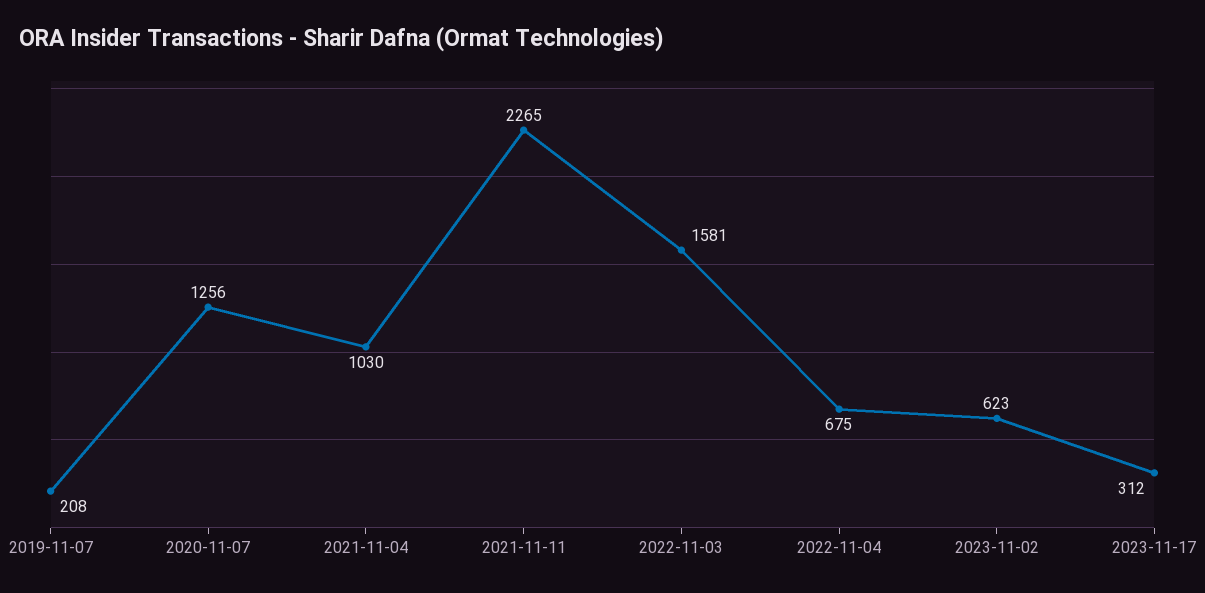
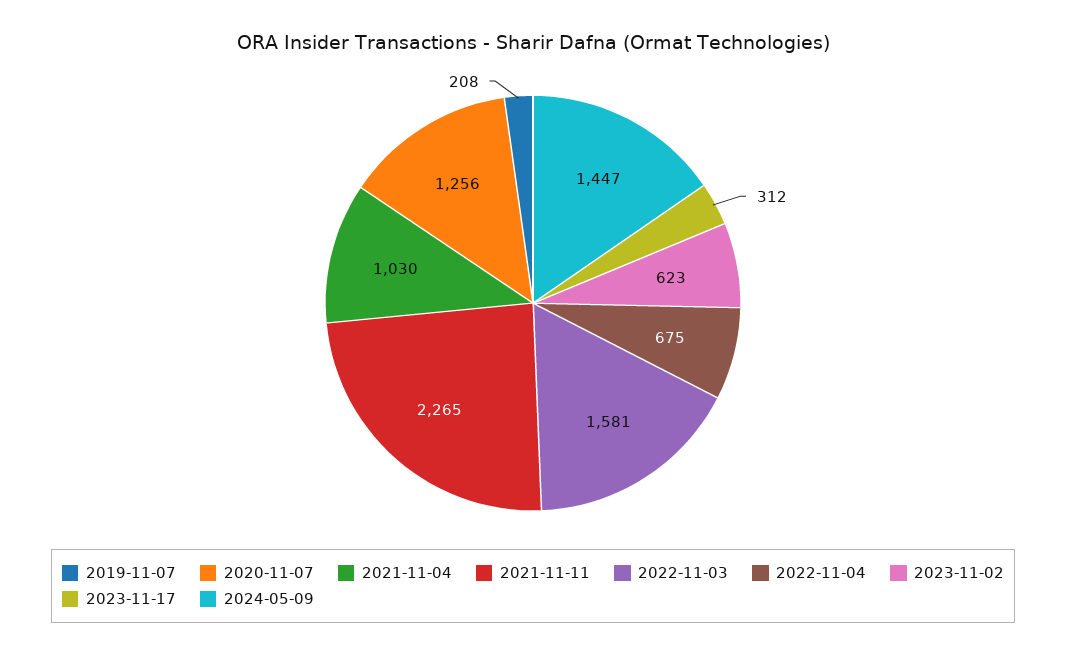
2024-05-09: none -> 1447

